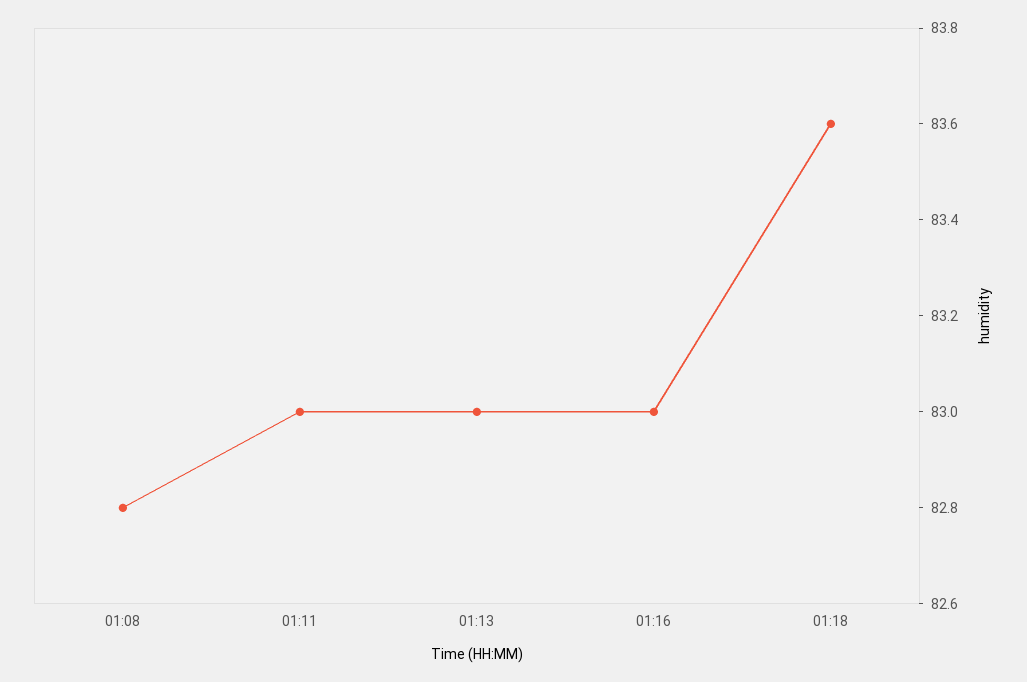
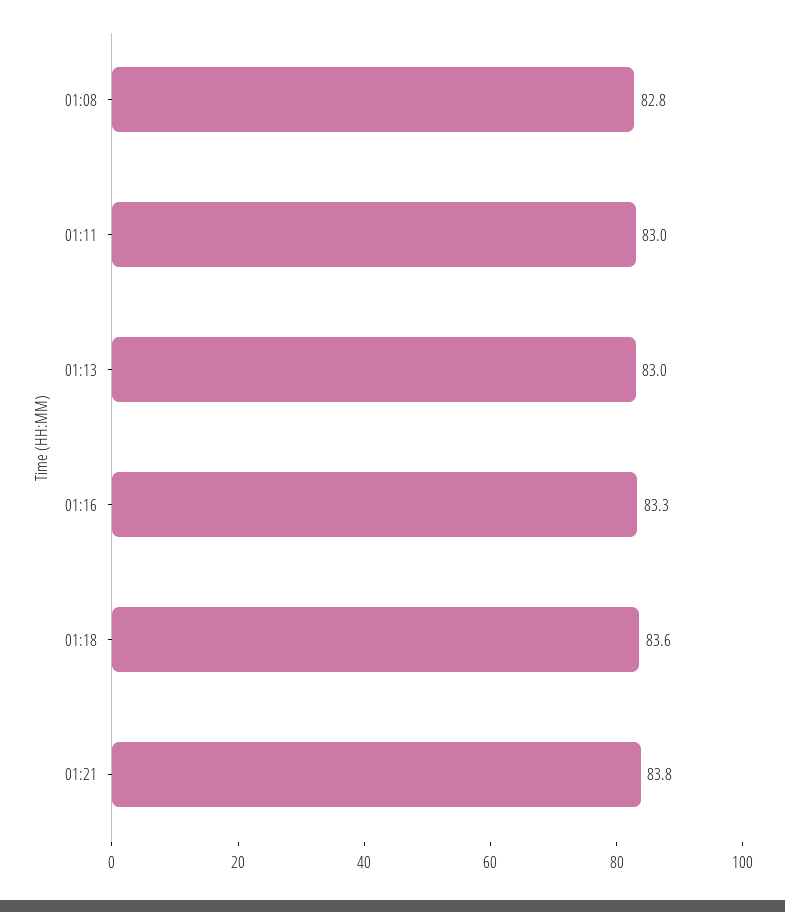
01:16: 83 -> 83.3
01:21: none -> 83.8

